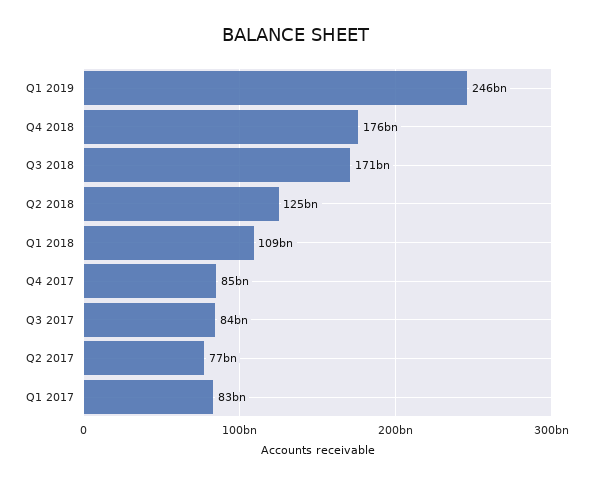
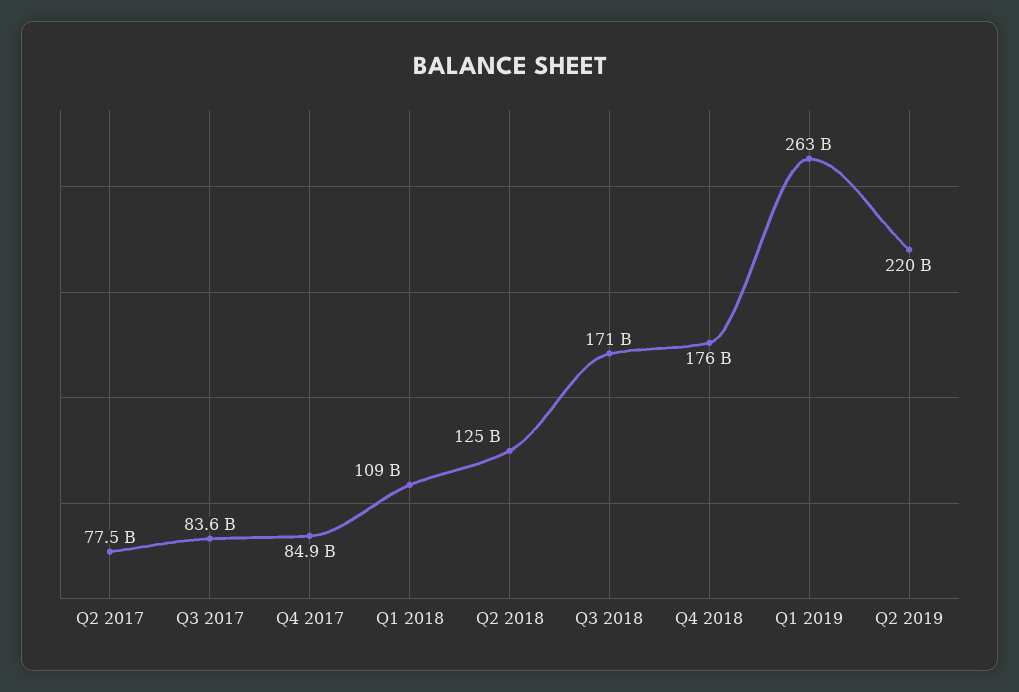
Q1 2019: 246000000000 -> 263000000000
Q1 2017: 83000000000 -> none
Q2 2019: none -> 220000000000

